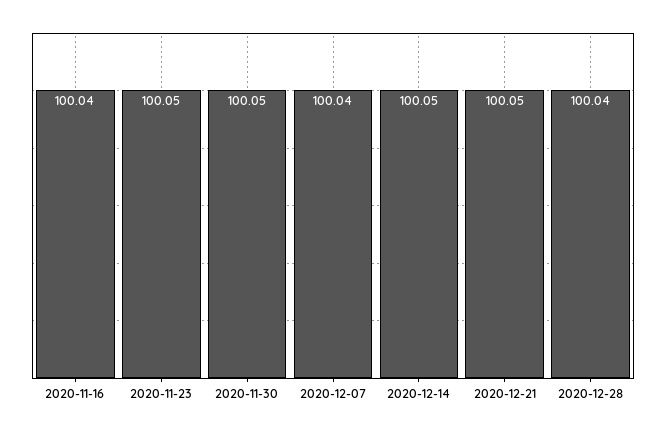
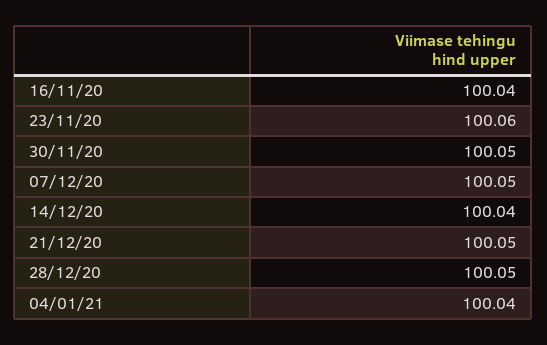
2020-11-23: 100.05 -> 100.06
2020-12-07: 100.04 -> 100.05
2020-12-14: 100.05 -> 100.04
2020-12-28: 100.04 -> 100.05
04/01/21: none -> 100.04

